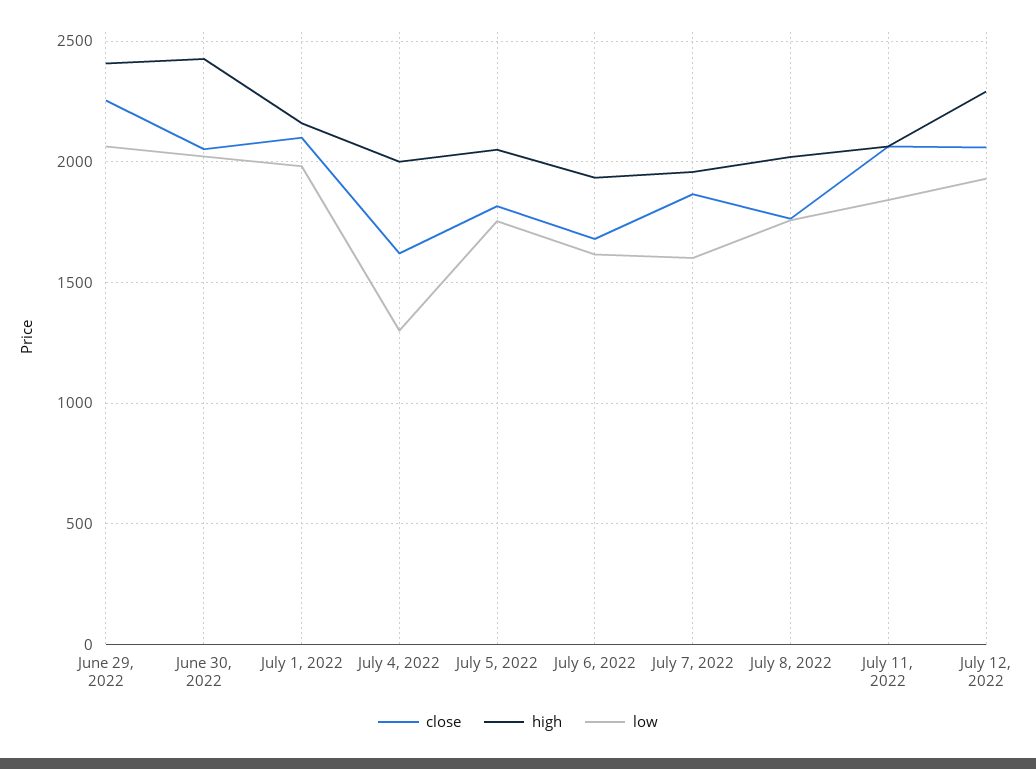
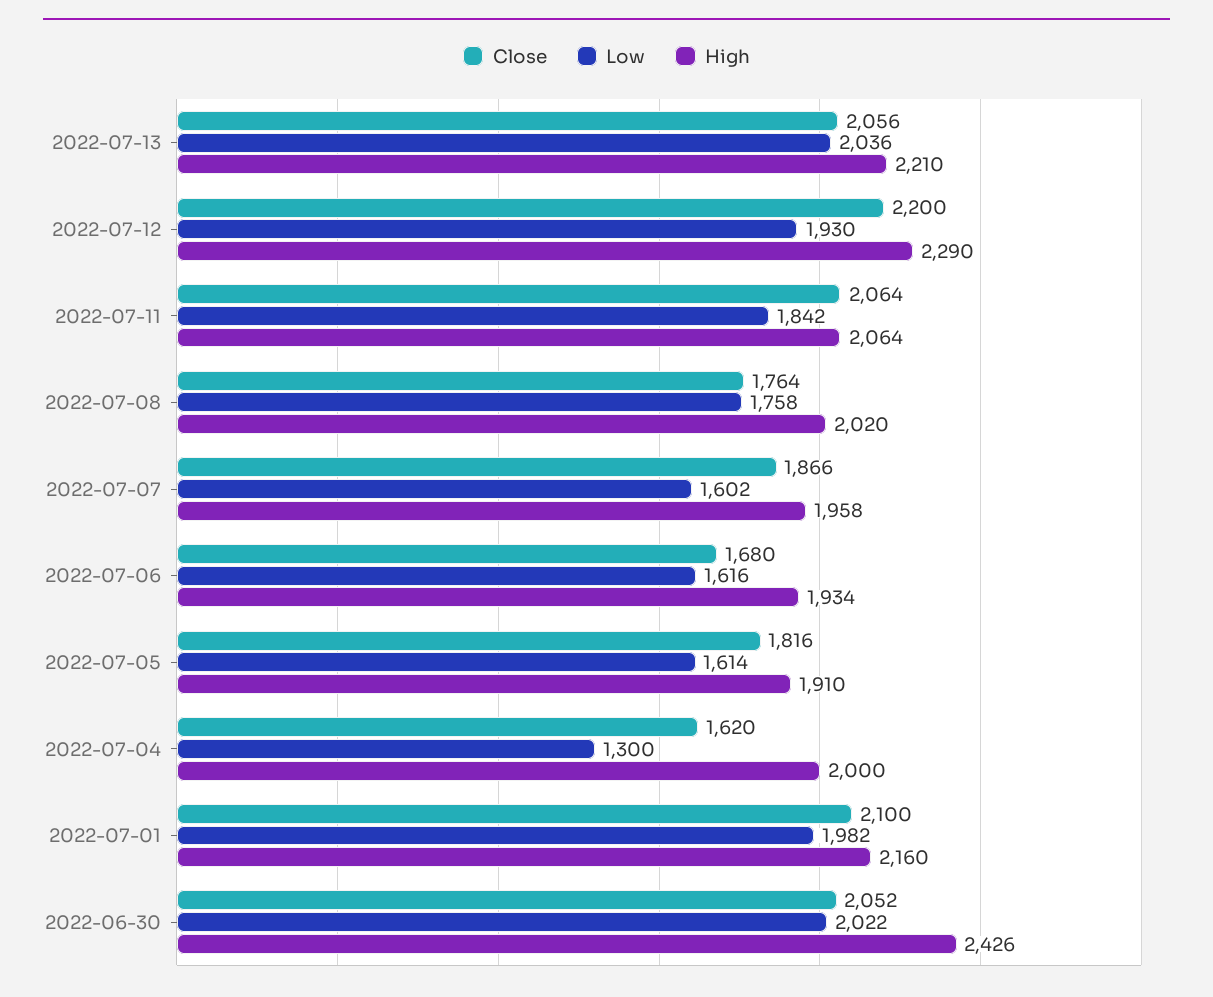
close, June 29, 2022: 2250 -> none
high, June 29, 2022: 2400 -> none
low, June 29, 2022: 2050 -> none
high, July 5, 2022: 2050 -> 1910
low, July 5, 2022: 1750 -> 1614
close, July 12, 2022: 2050 -> 2200
close, 2022-07-13: none -> 2056
low, 2022-07-13: none -> 2036
high, 2022-07-13: none -> 2210

